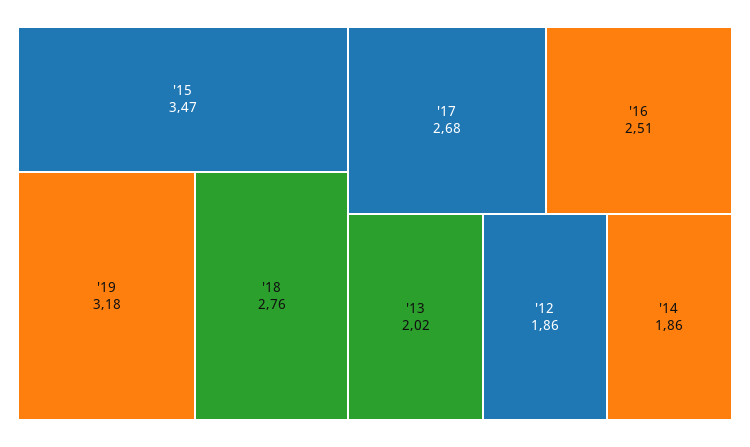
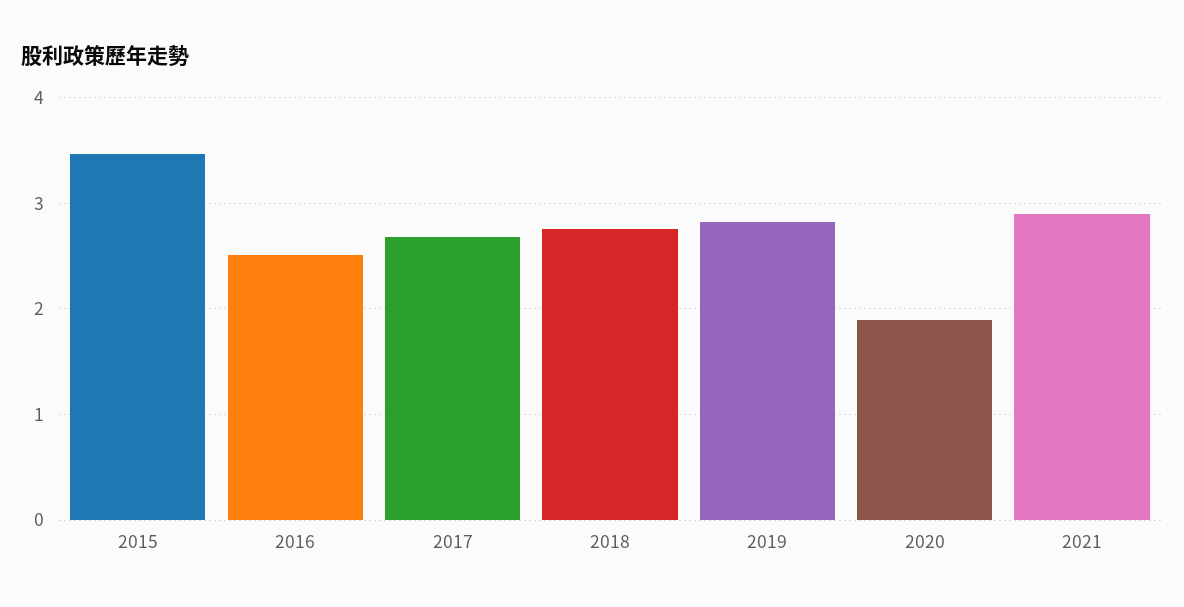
'19: 3.18 -> 2.8
'13: 2.02 -> none
'12: 1.86 -> none
'14: 1.86 -> none
2020: none -> 1.9
2021: none -> 2.9

